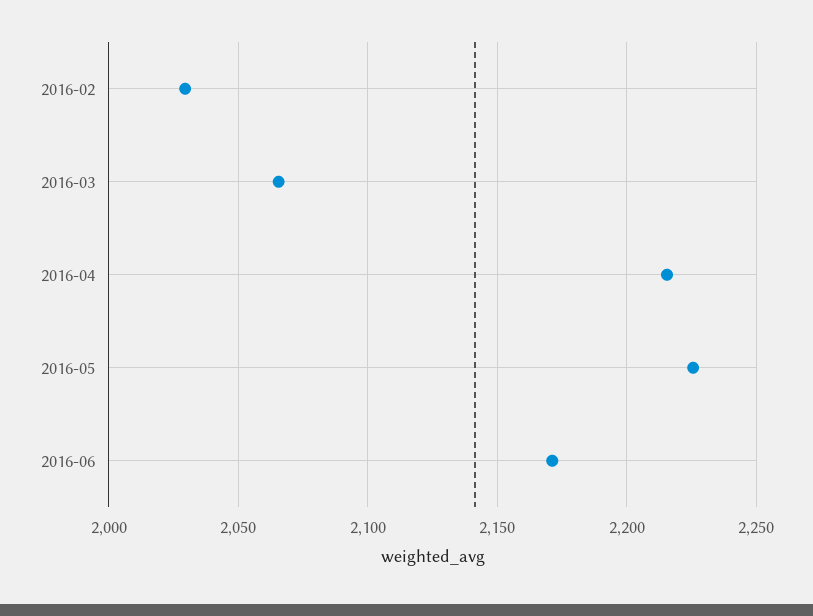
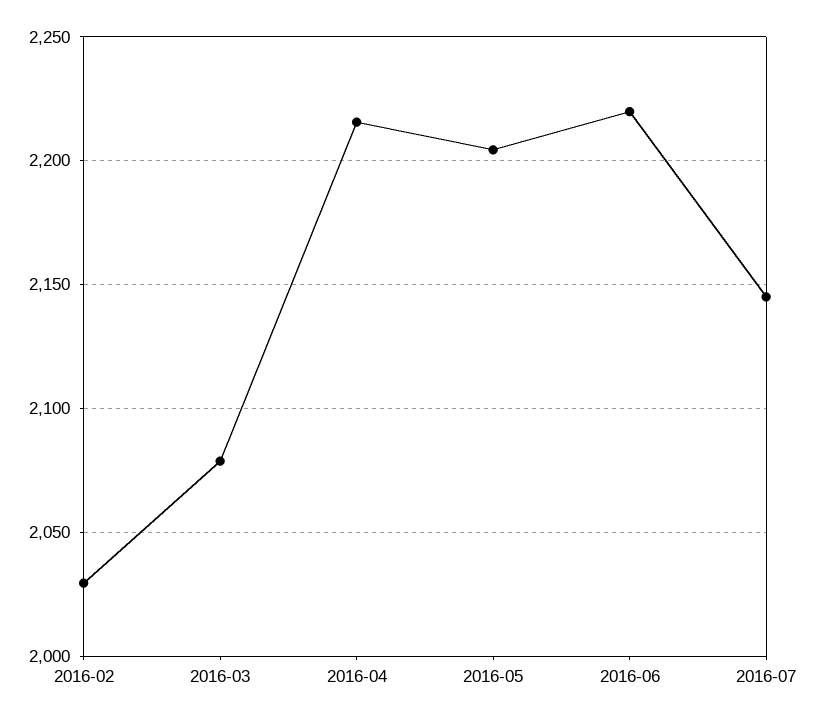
2016-03: 2065 -> 2080
2016-05: 2225 -> 2205
2016-06: 2170 -> 2220
2016-07: none -> 2145

